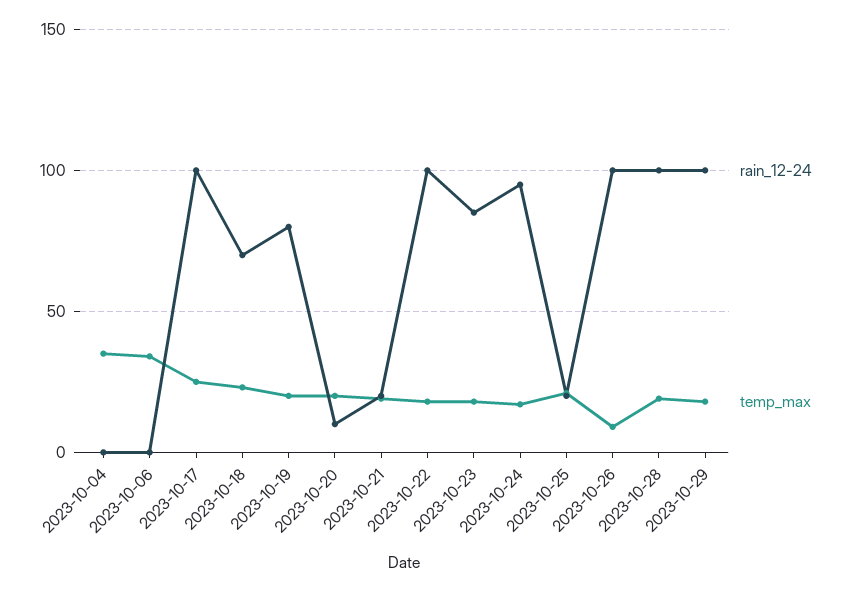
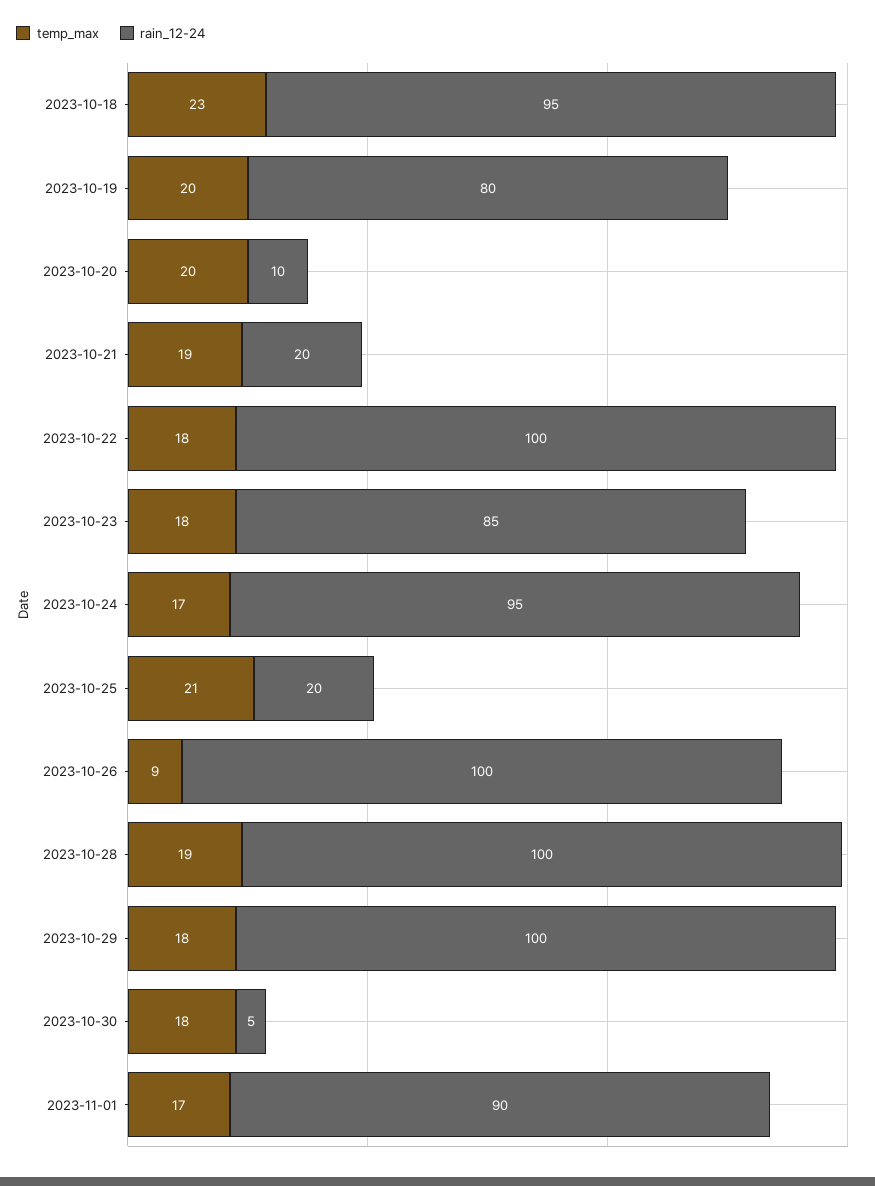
rain_12-24, 2023-10-04: 0 -> none
temp_max, 2023-10-04: 35 -> none
rain_12-24, 2023-10-06: 0 -> none
temp_max, 2023-10-06: 35 -> none
rain_12-24, 2023-10-17: 100 -> none
temp_max, 2023-10-17: 25 -> none
rain_12-24, 2023-10-18: 70 -> 95
temp_max, 2023-10-30: none -> 18
rain_12-24, 2023-10-30: none -> 5
temp_max, 2023-11-01: none -> 17
rain_12-24, 2023-11-01: none -> 90

